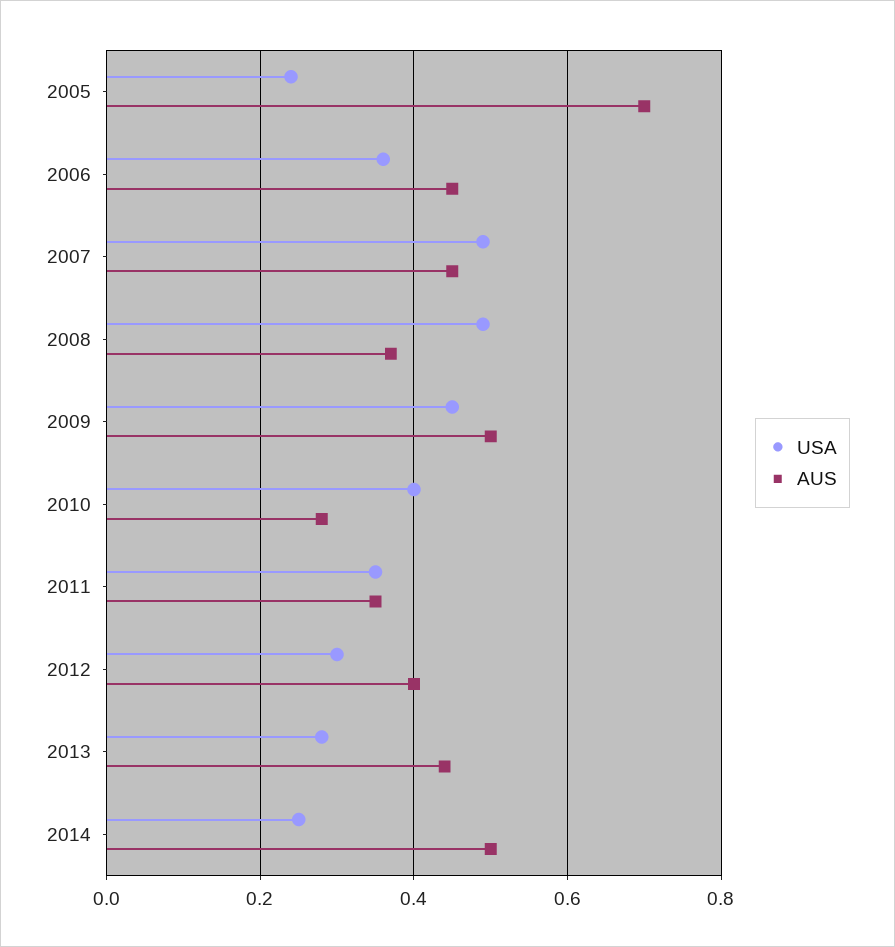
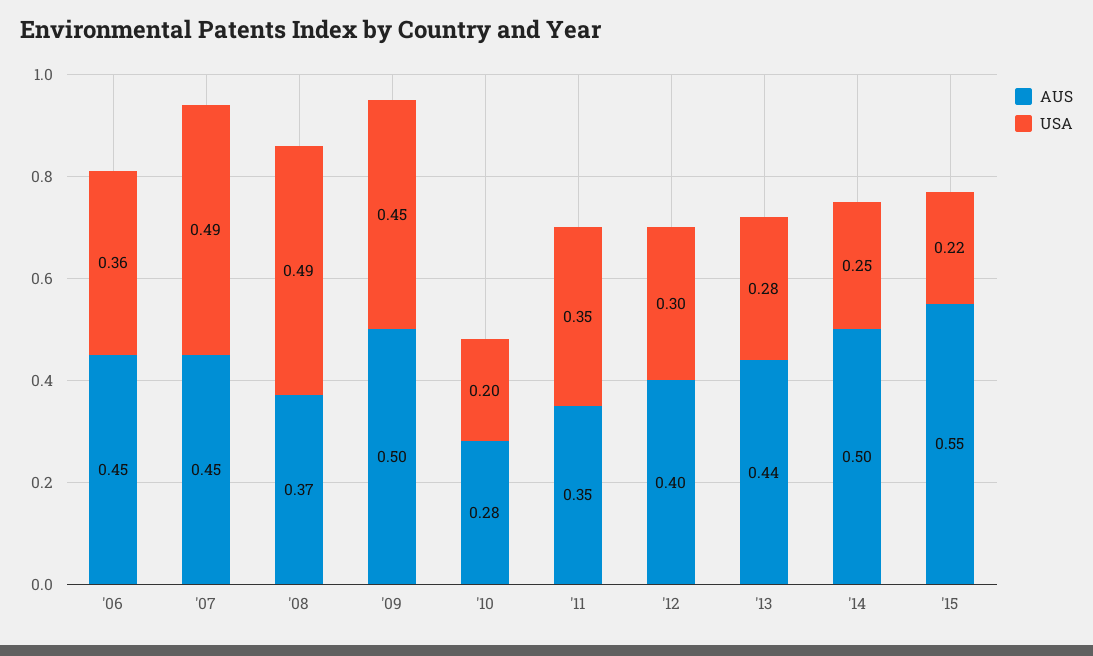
USA, 2005: 0.25 -> none
AUS, 2005: 0.7 -> none
USA, 2010: 0.4 -> 0.2
AUS, '15: none -> 0.55
USA, '15: none -> 0.22

